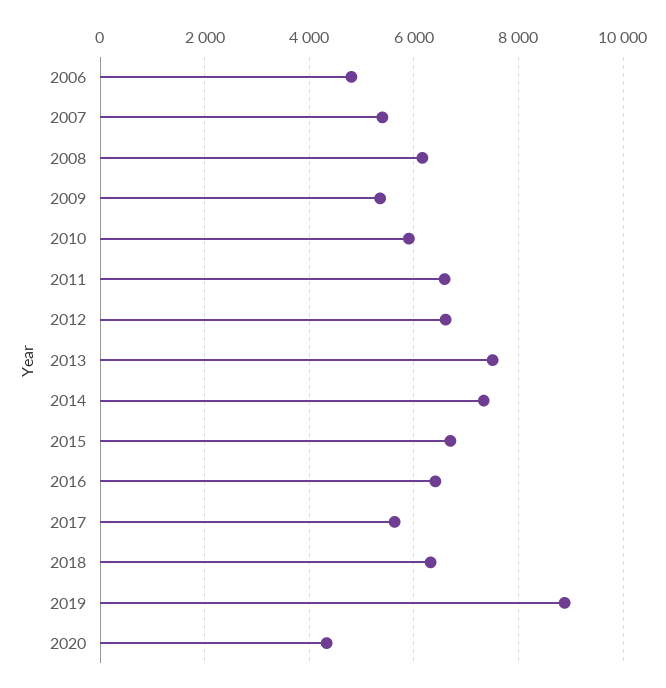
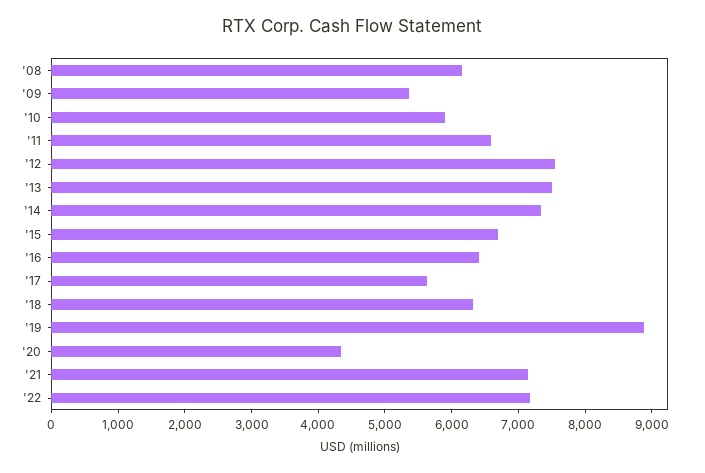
2006: 4800 -> none
2007: 5400 -> none
2012: 6600 -> 7600
'21: none -> 7200
'22: none -> 7200

